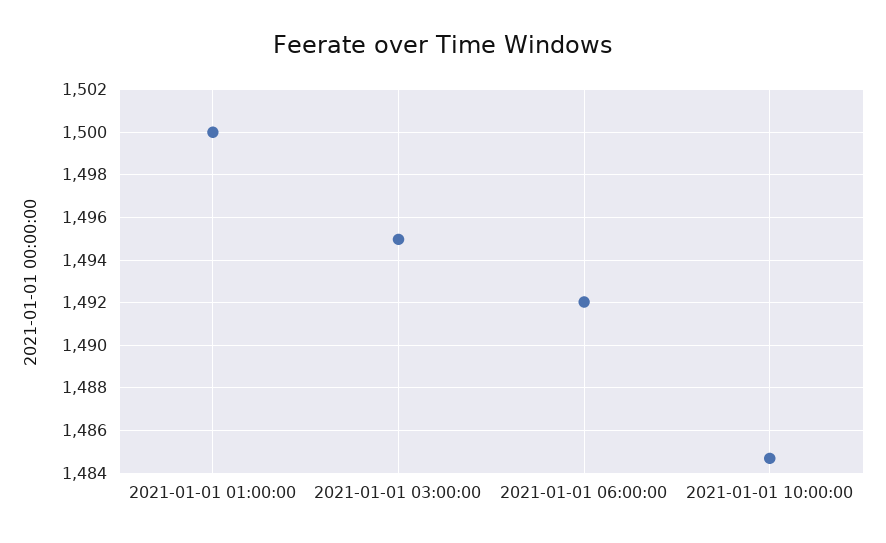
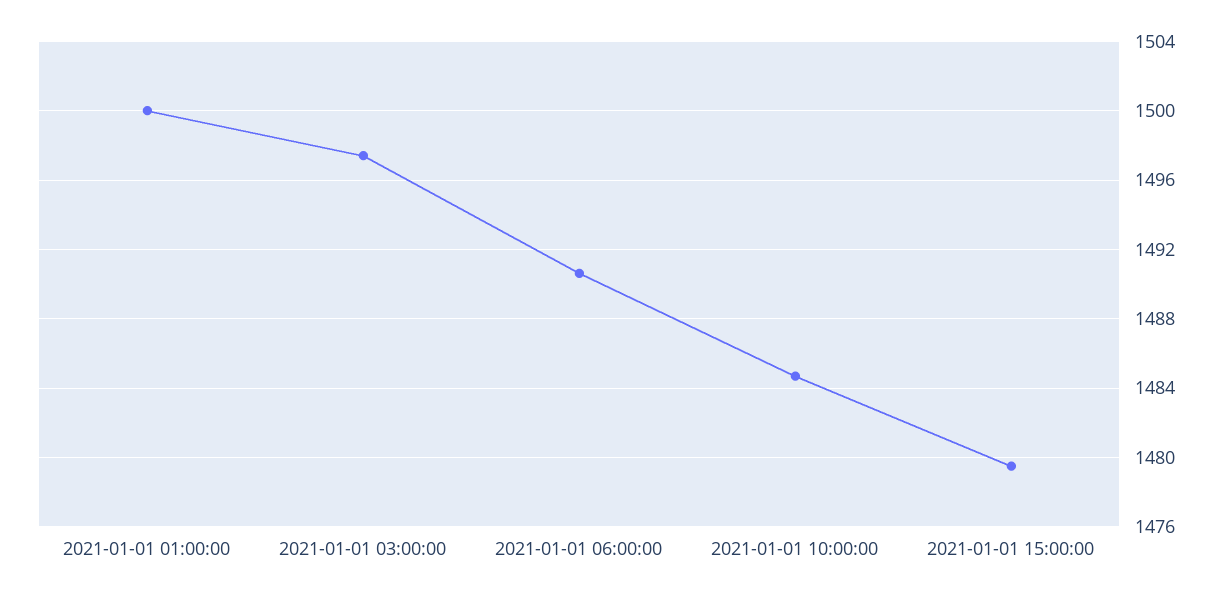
2021-01-01 03:00:00: 1495 -> 1497.5
2021-01-01 06:00:00: 1492 -> 1490.5
2021-01-01 15:00:00: none -> 1479.5

